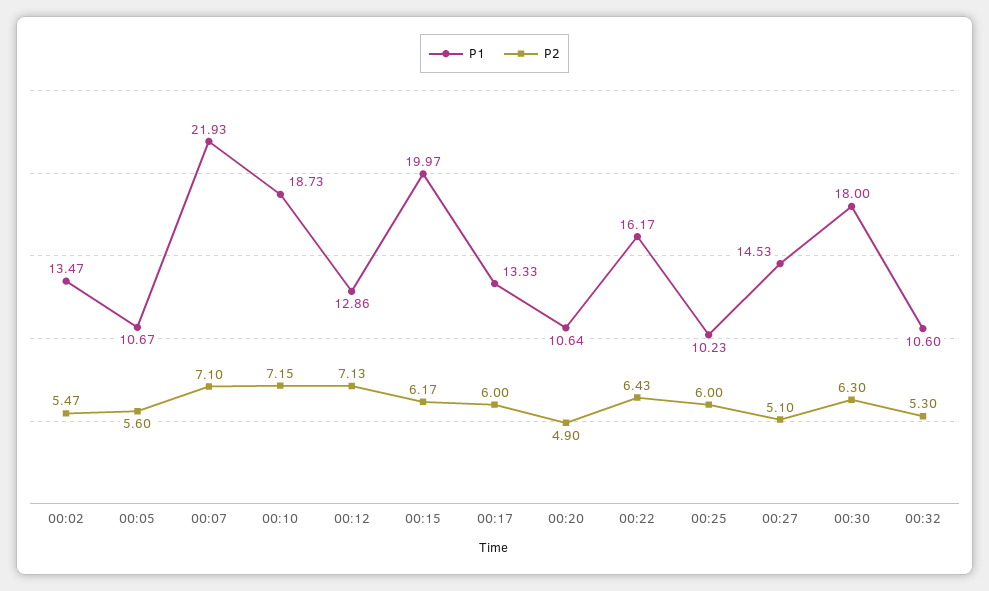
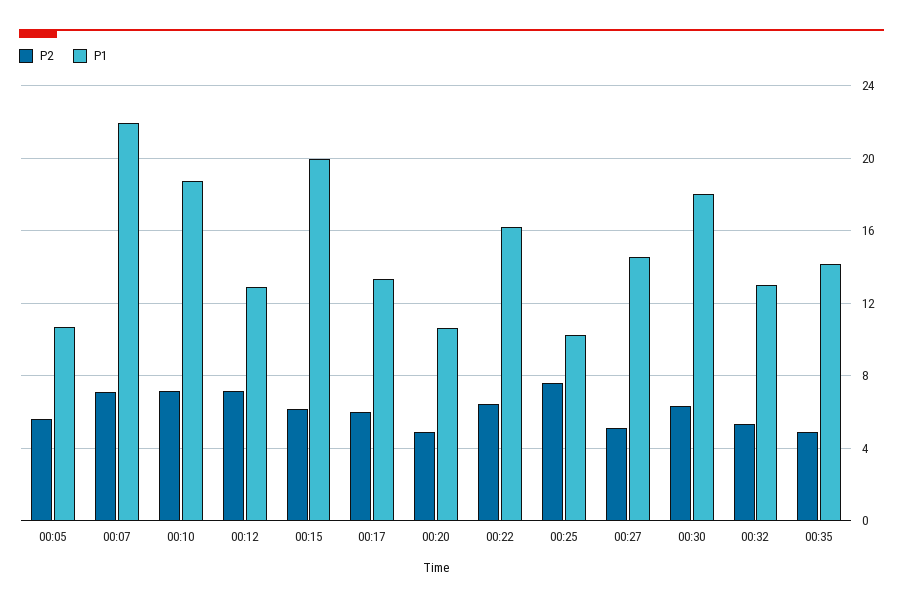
P1, 00:02: 13.47 -> none
P2, 00:02: 5.47 -> none
P2, 00:25: 6 -> 7.5
P1, 00:32: 10.6 -> 13
P2, 00:35: none -> 5
P1, 00:35: none -> 14

